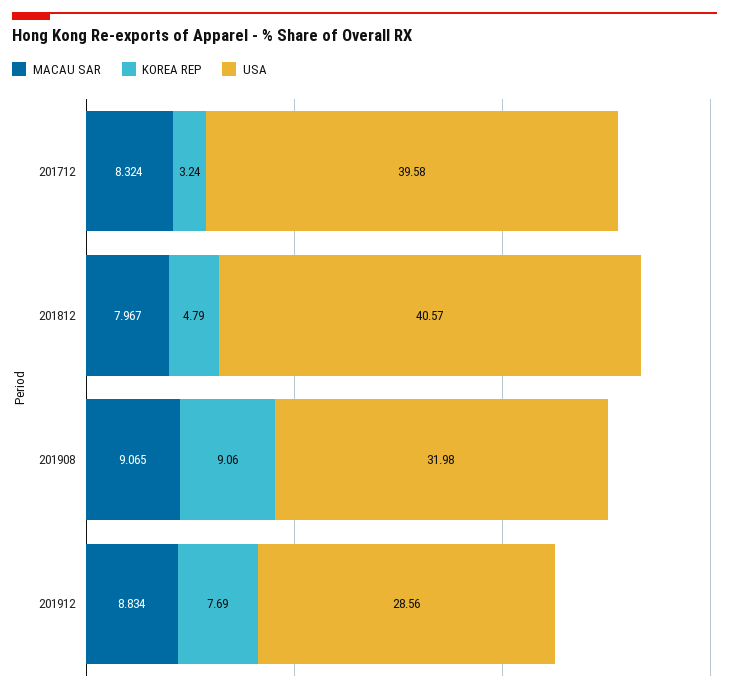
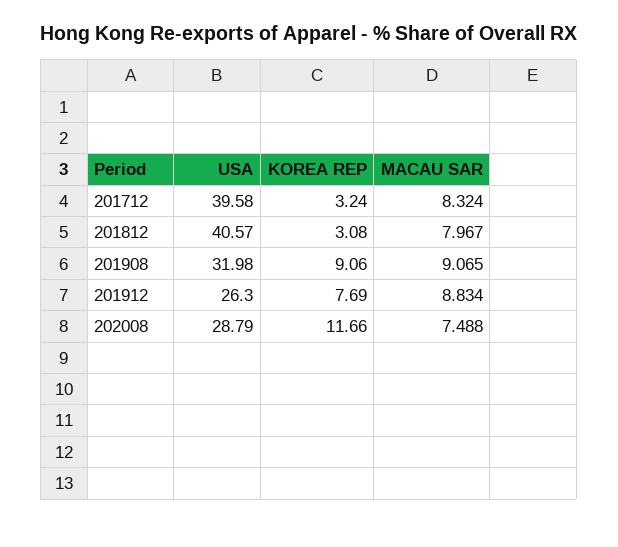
KOREA REP, 201812: 4.79 -> 3.08
USA, 201912: 28.56 -> 26.3
USA, 202008: none -> 28.79
KOREA REP, 202008: none -> 11.66
MACAU SAR, 202008: none -> 7.488

